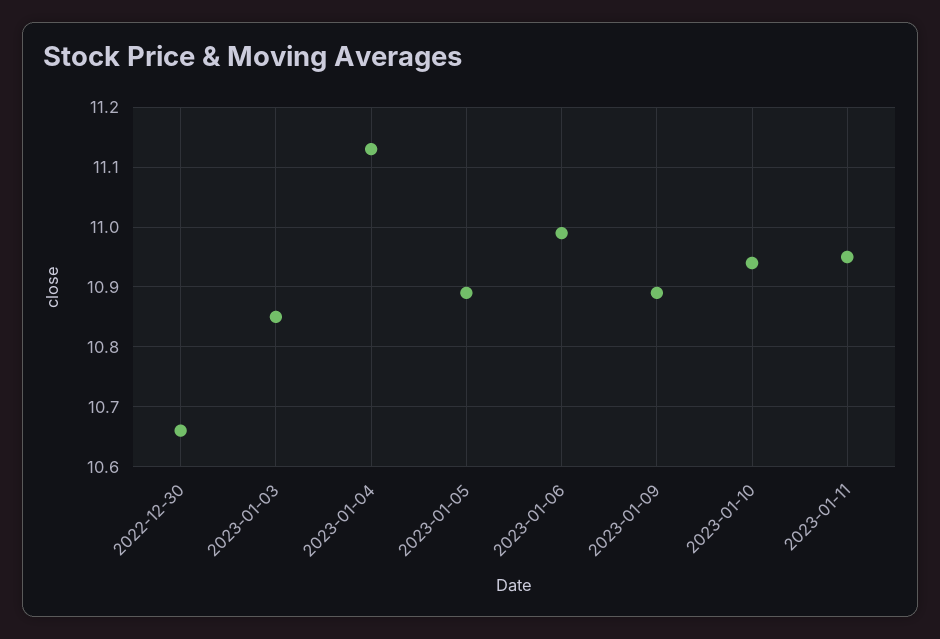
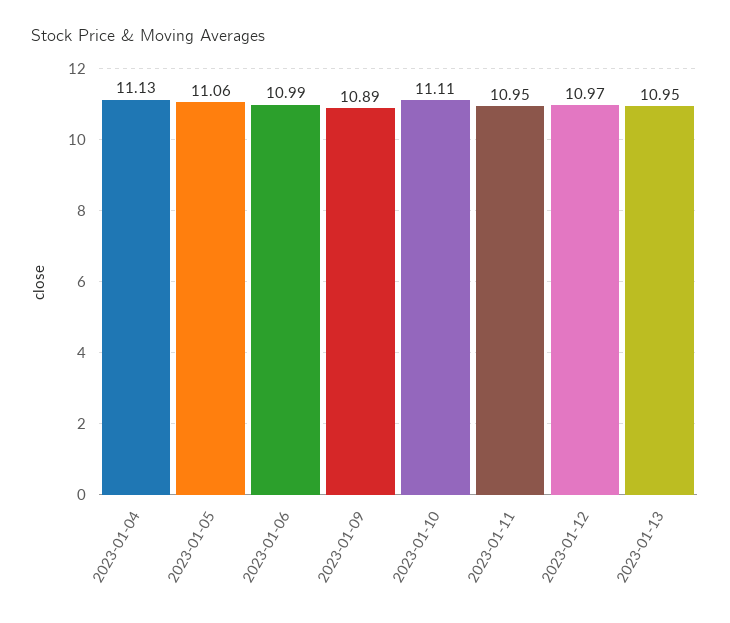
2022-12-30: 10.65 -> none
2023-01-03: 10.85 -> none
2023-01-05: 10.9 -> 11.06
2023-01-10: 10.95 -> 11.11
2023-01-12: none -> 10.97
2023-01-13: none -> 10.95

